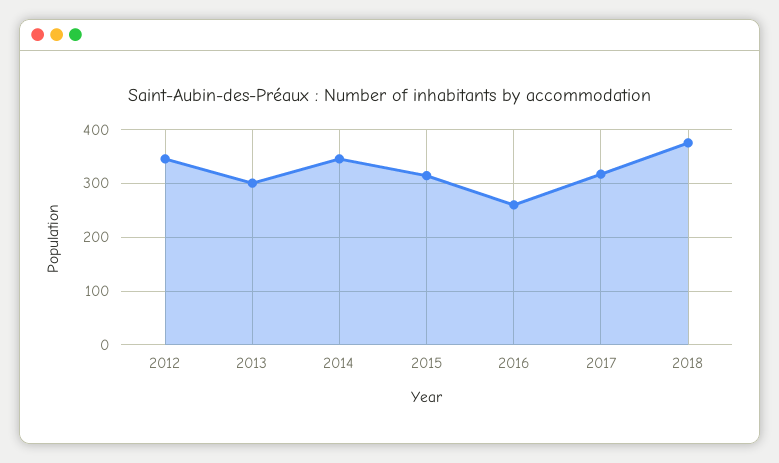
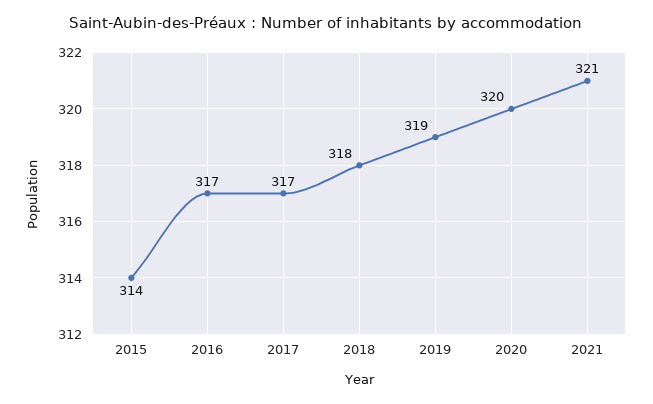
2012: 340 -> none
2013: 300 -> none
2014: 340 -> none
2016: 260 -> 317
2018: 380 -> 318
2019: none -> 319
2020: none -> 320
2021: none -> 321

